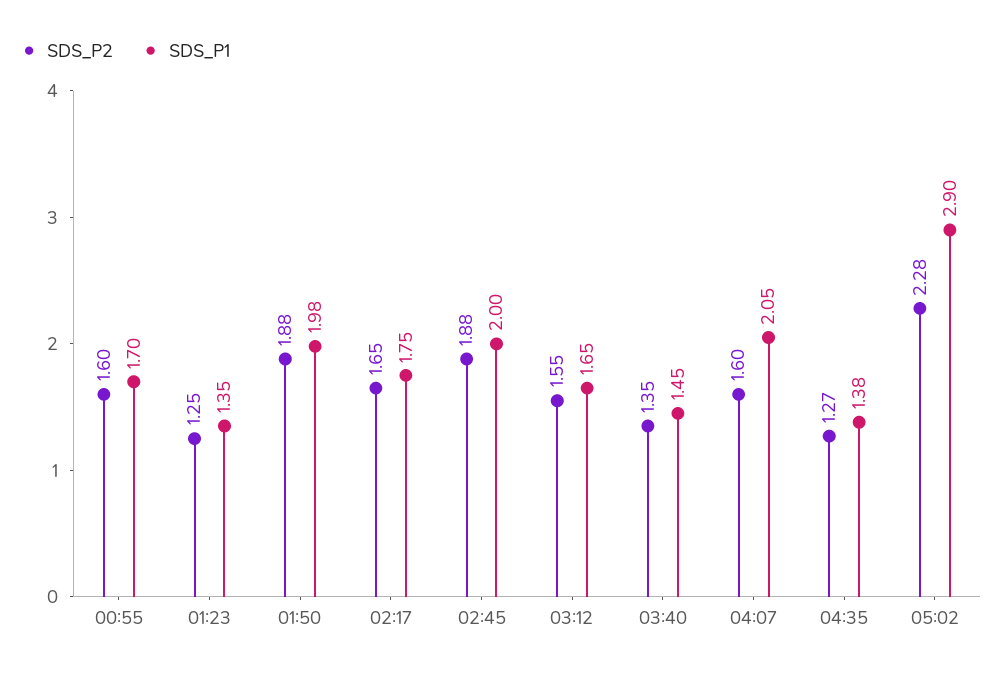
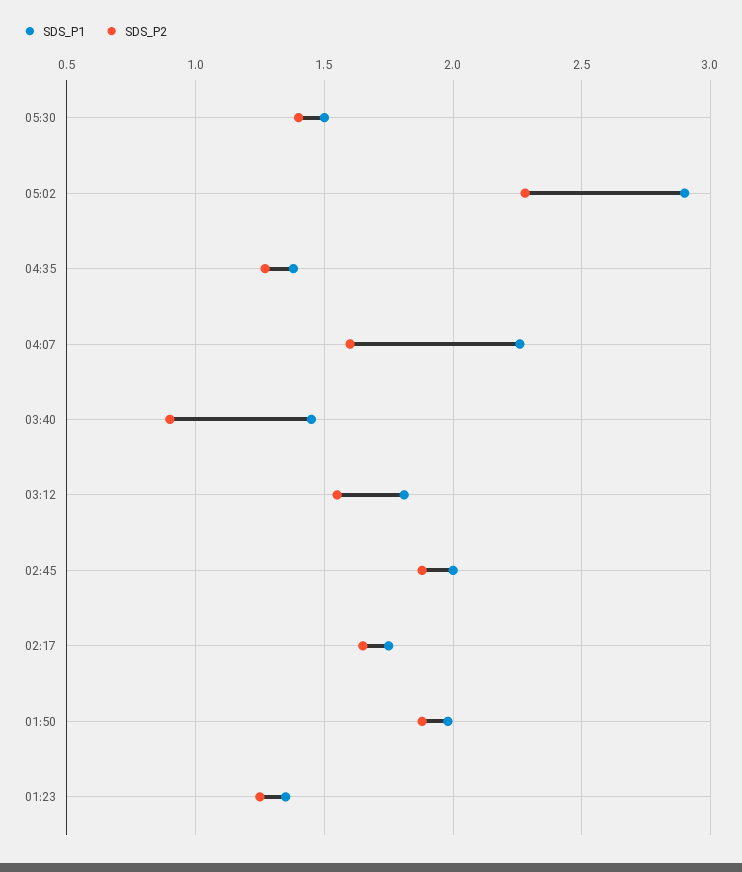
SDS_P2, 00:55: 1.6 -> none
SDS_P1, 00:55: 1.7 -> none
SDS_P1, 03:12: 1.65 -> 1.8
SDS_P2, 03:40: 1.35 -> 0.9
SDS_P1, 04:07: 2.05 -> 2.25
SDS_P1, 05:30: none -> 1.5
SDS_P2, 05:30: none -> 1.4

